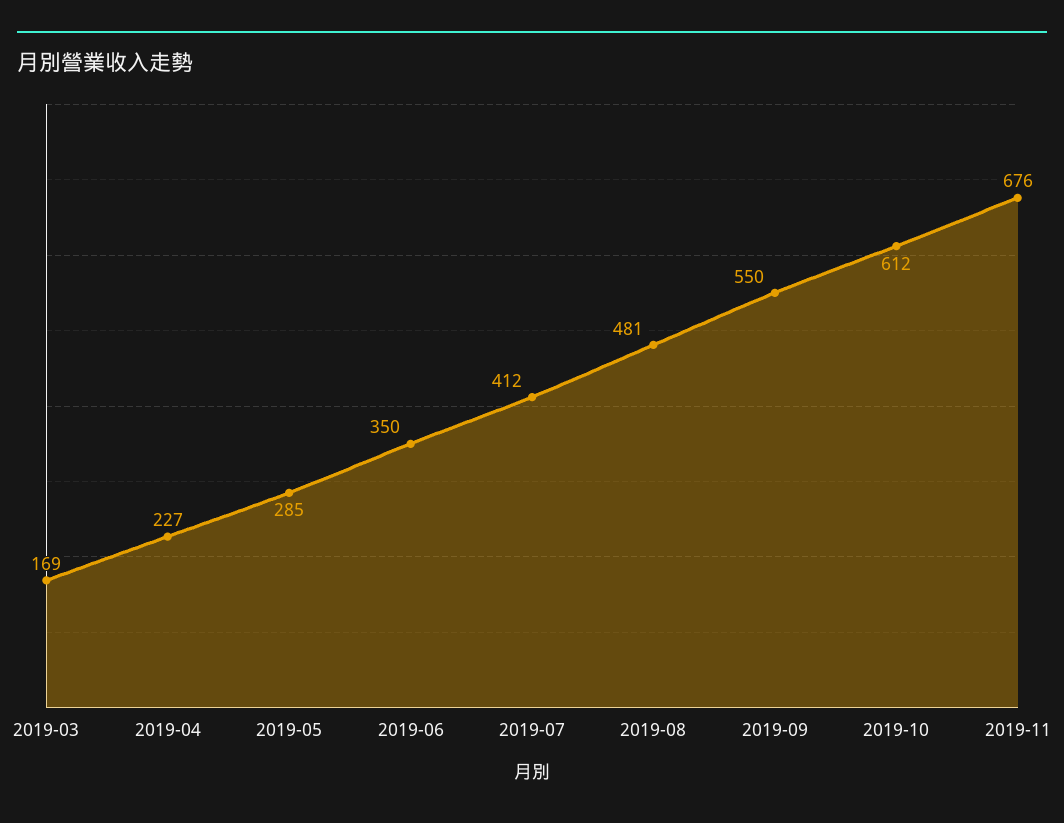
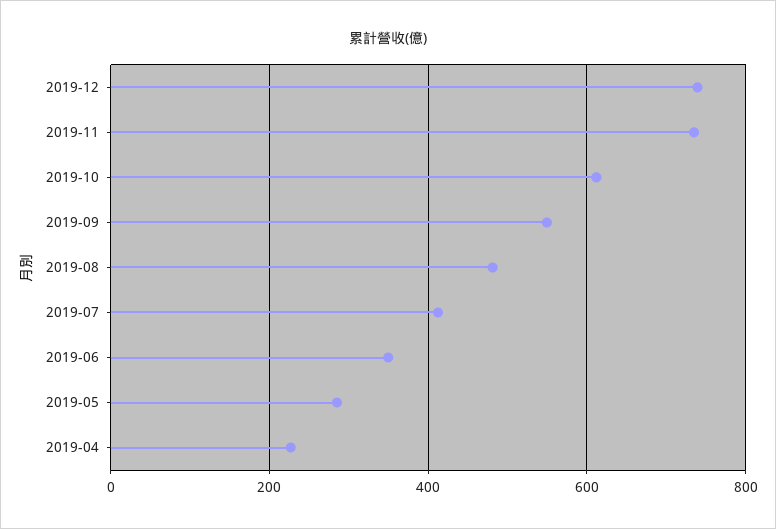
2019-03: 169 -> none
2019-11: 676 -> 740
2019-12: none -> 740

